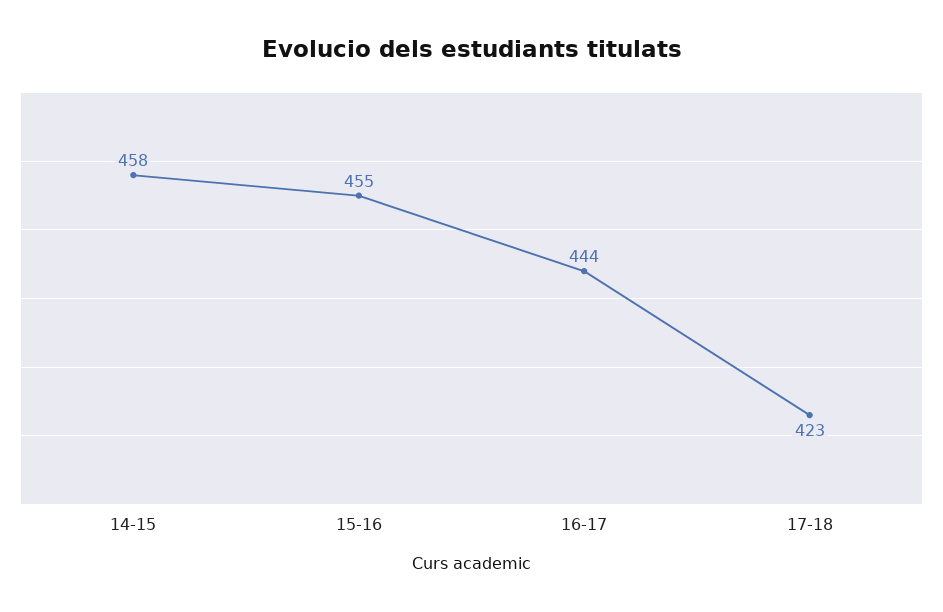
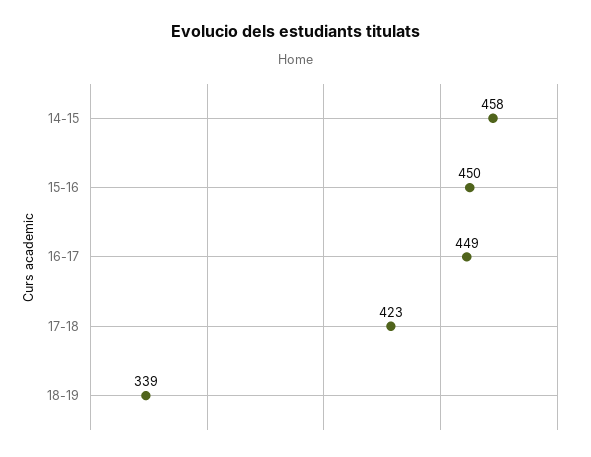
15-16: 455 -> 450
16-17: 444 -> 449
18-19: none -> 339

